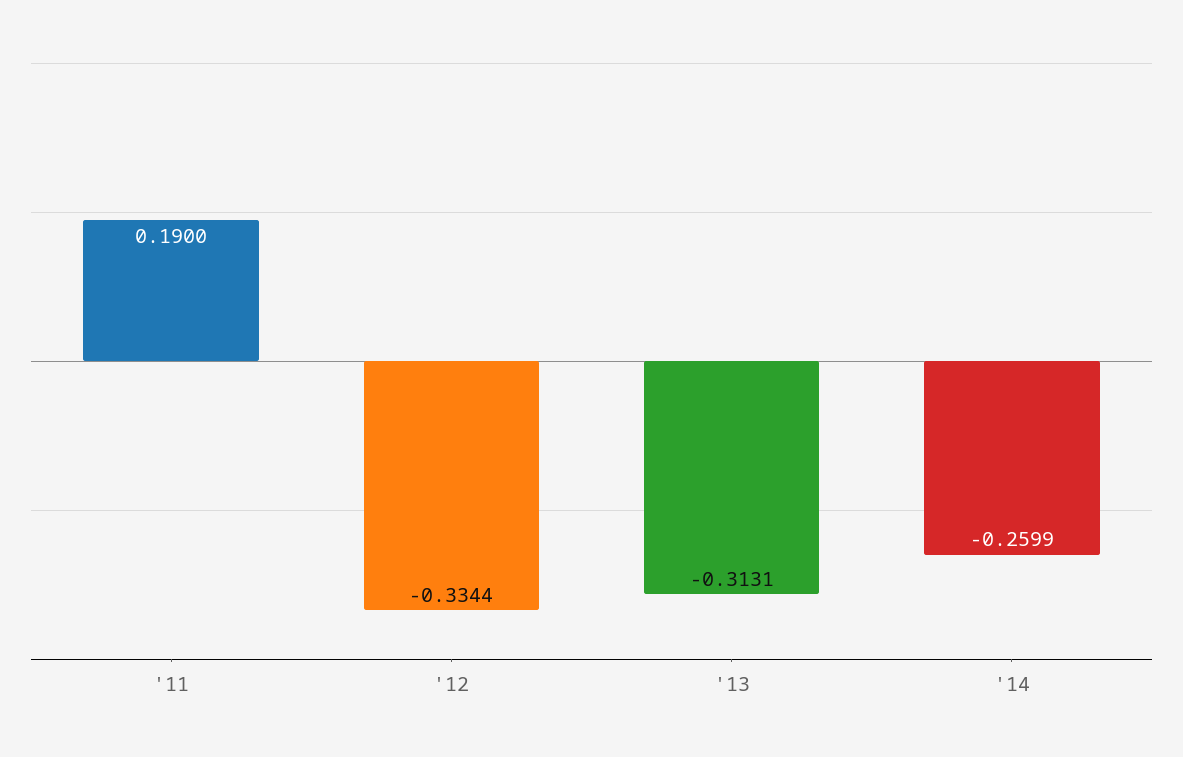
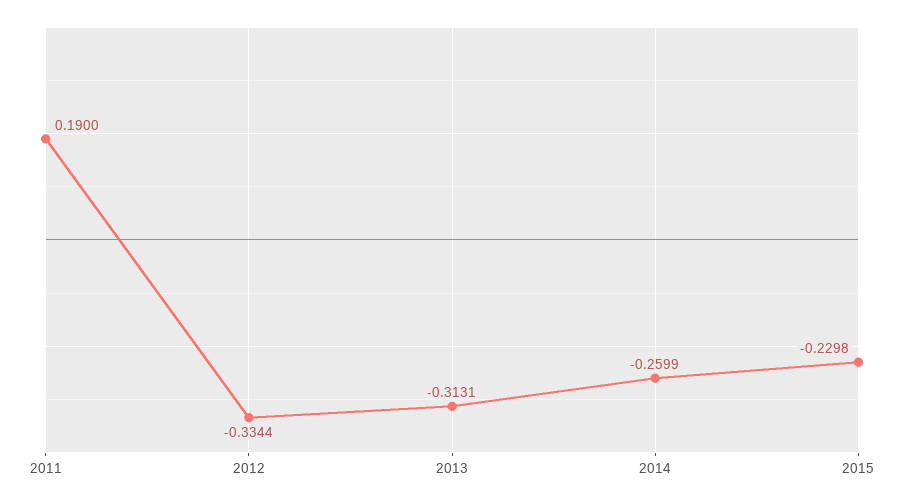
2015: none -> -0.2298

